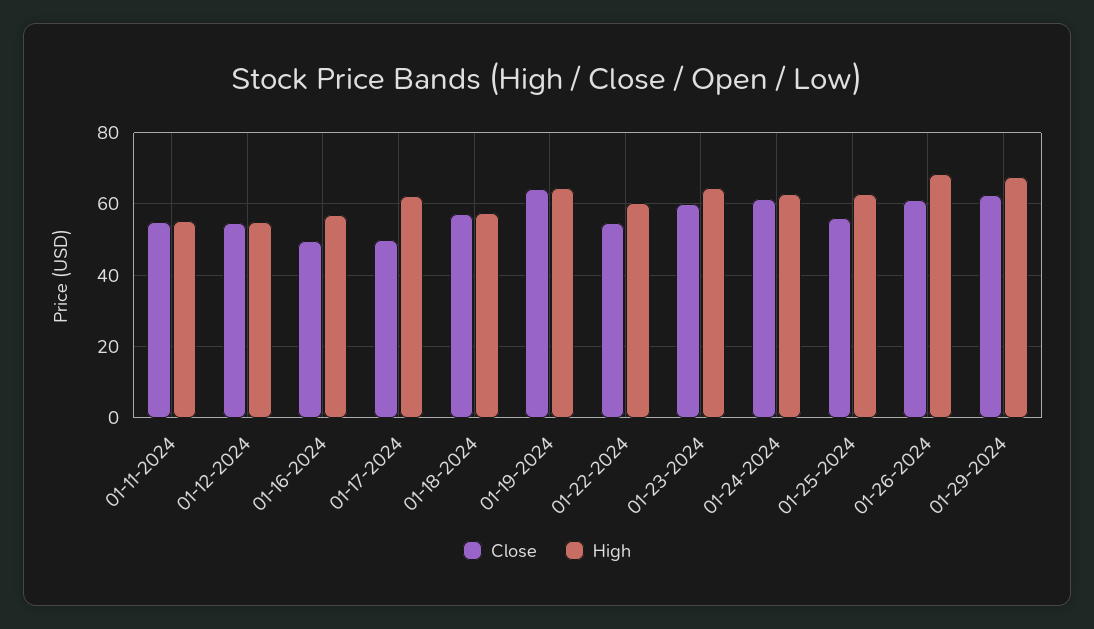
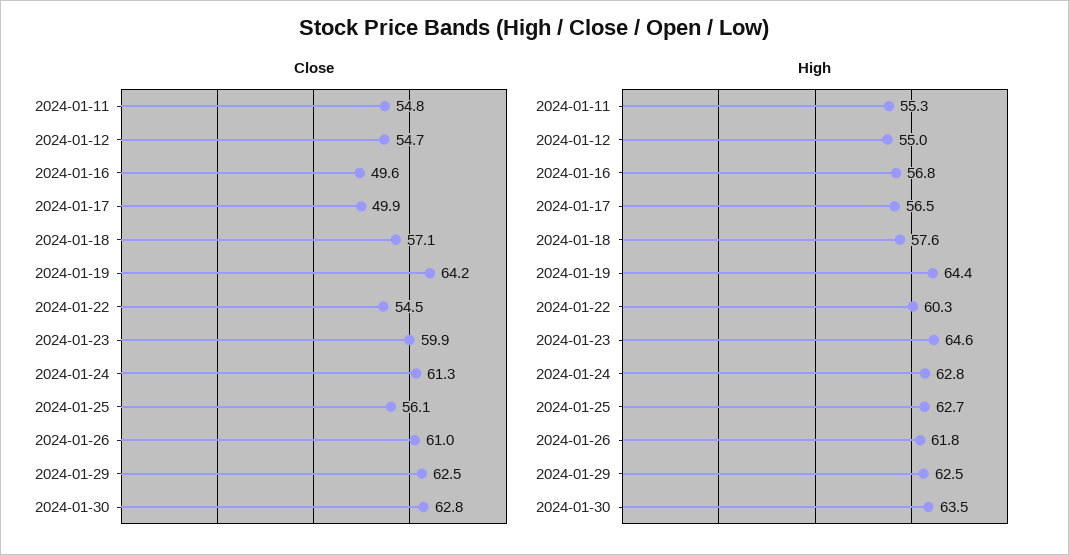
High, 01-17-2024: 62 -> 56.5
High, 01-26-2024: 68 -> 61.8
High, 01-29-2024: 68 -> 62.5
Close, 2024-01-30: none -> 62.8
High, 2024-01-30: none -> 63.5

